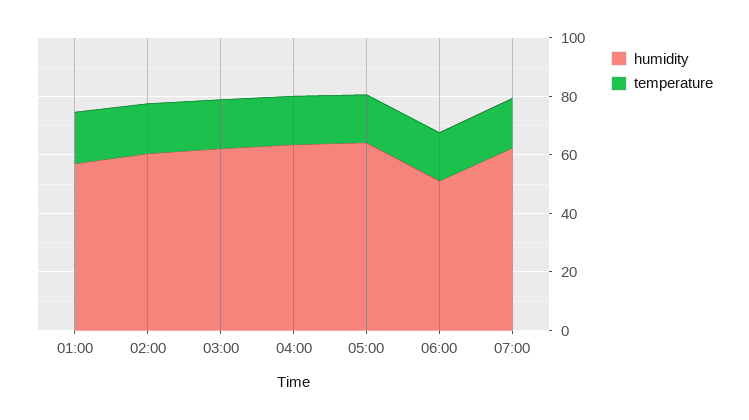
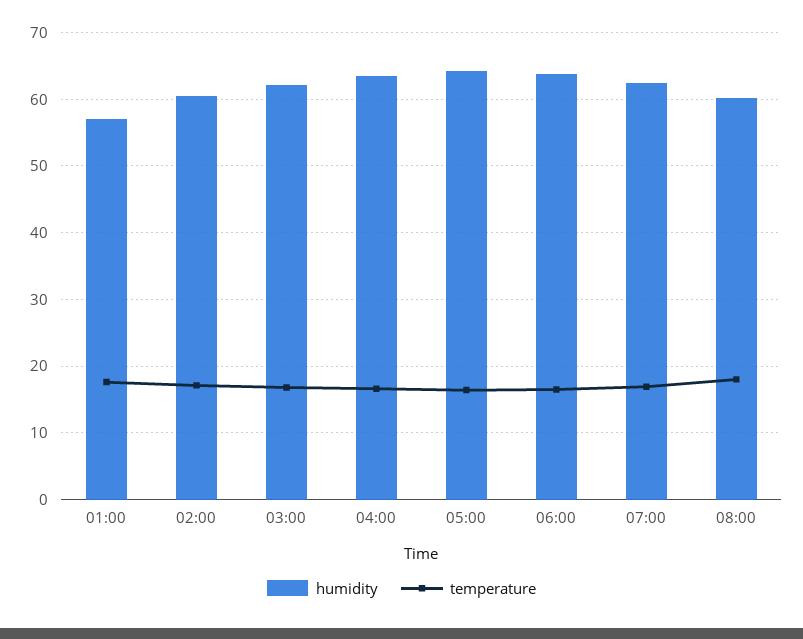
humidity, 06:00: 50 -> 64
humidity, 08:00: none -> 60
temperature, 08:00: none -> 18

